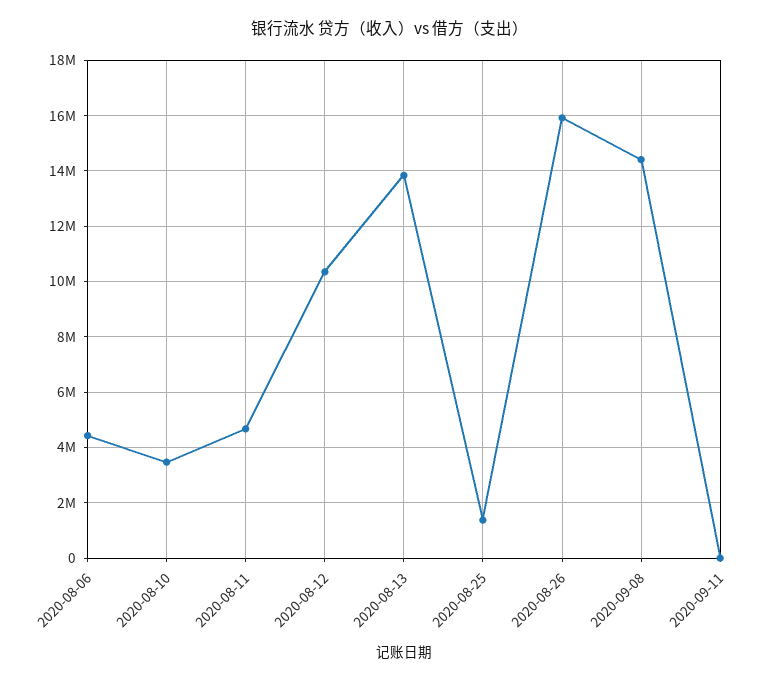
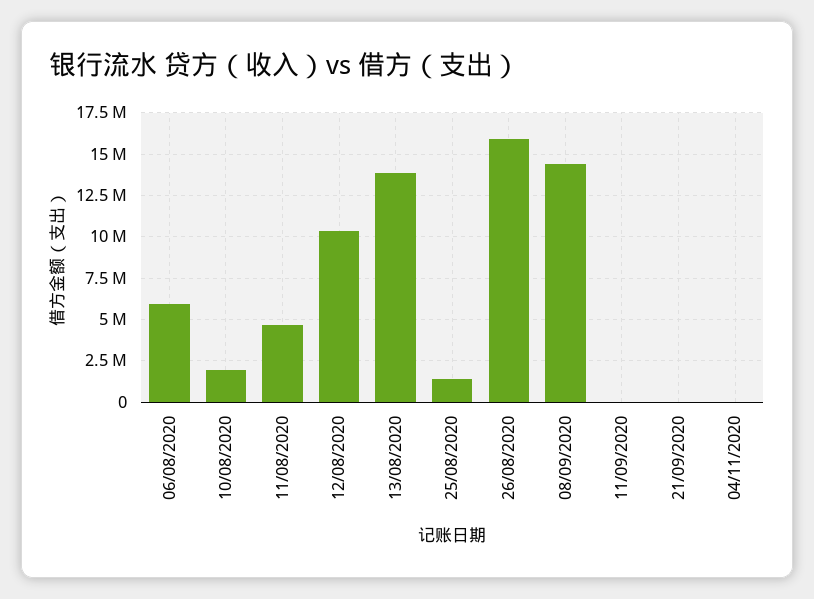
2020-08-06: 4500000 -> 6000000
2020-08-10: 3500000 -> 2000000
21/09/2020: none -> 0
04/11/2020: none -> 0

